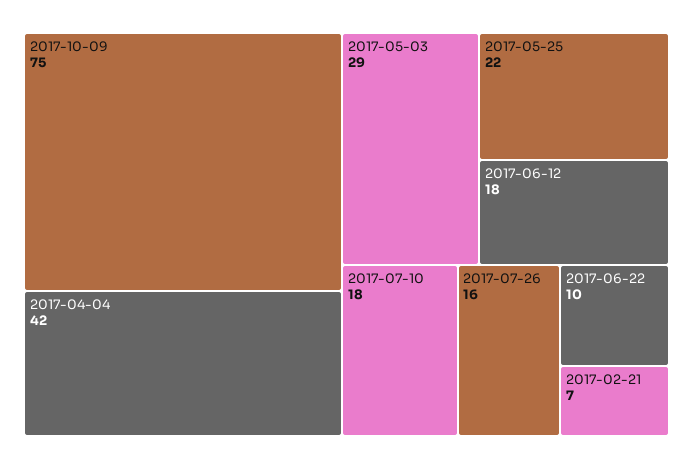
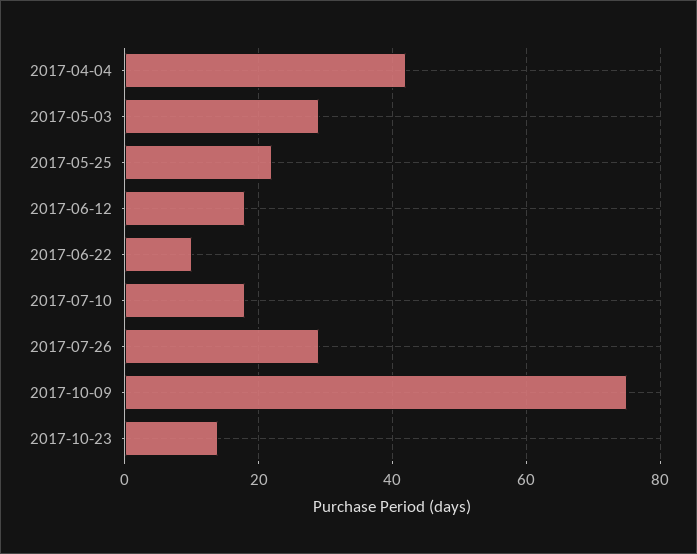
2017-07-26: 16 -> 30
2017-02-21: 7 -> none
2017-10-23: none -> 15

